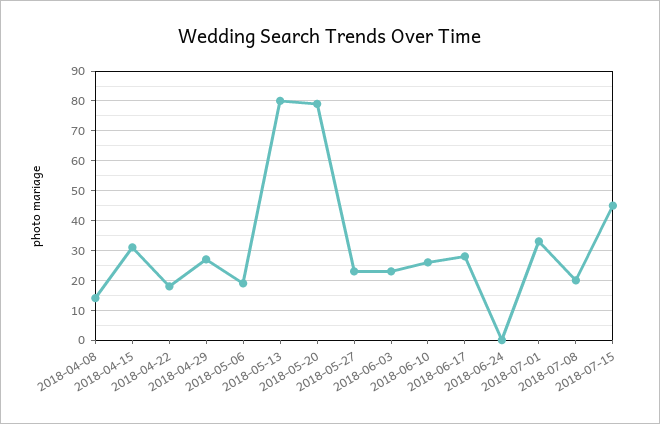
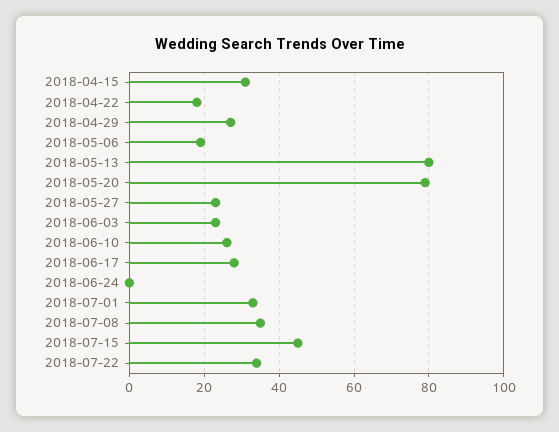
2018-04-08: 15 -> none
2018-07-08: 20 -> 35
2018-07-22: none -> 35

